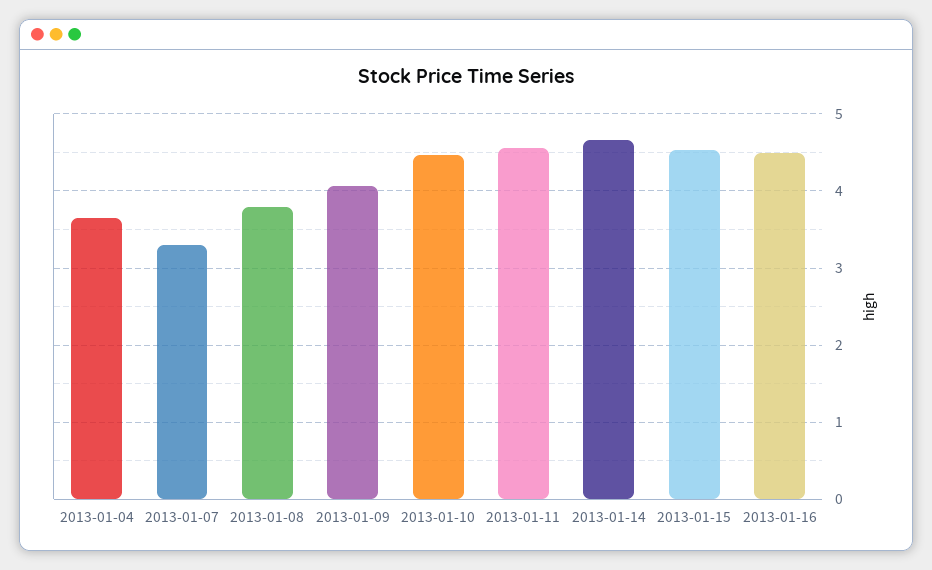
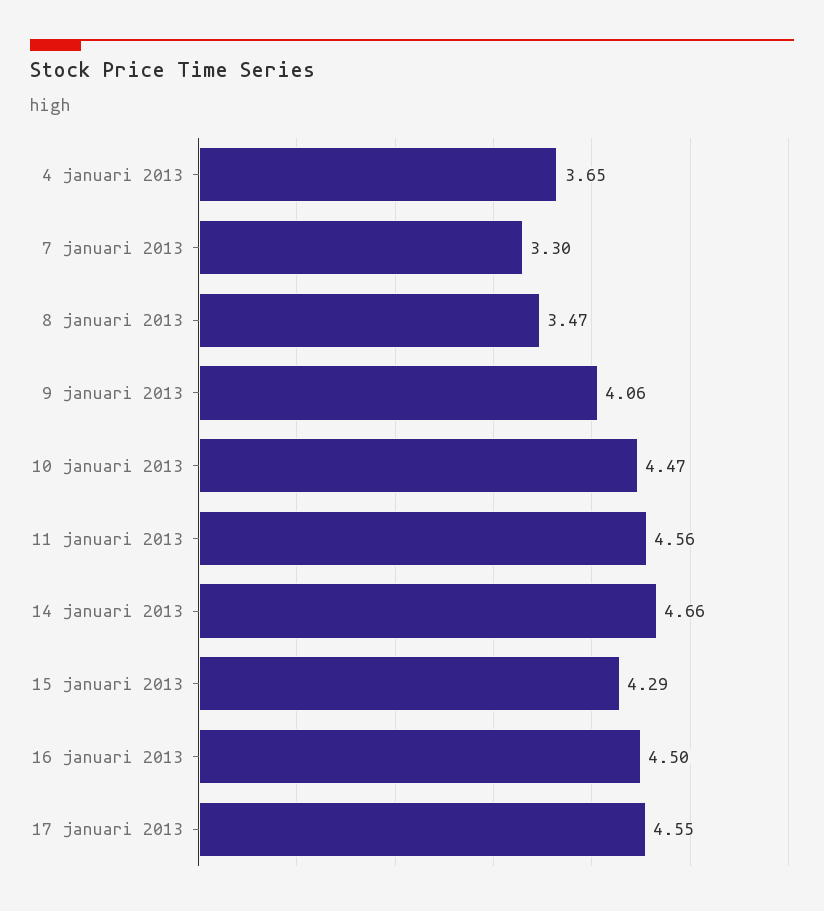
2013-01-08: 3.8 -> 3.47
2013-01-15: 4.5 -> 4.29
17 januari 2013: none -> 4.55

